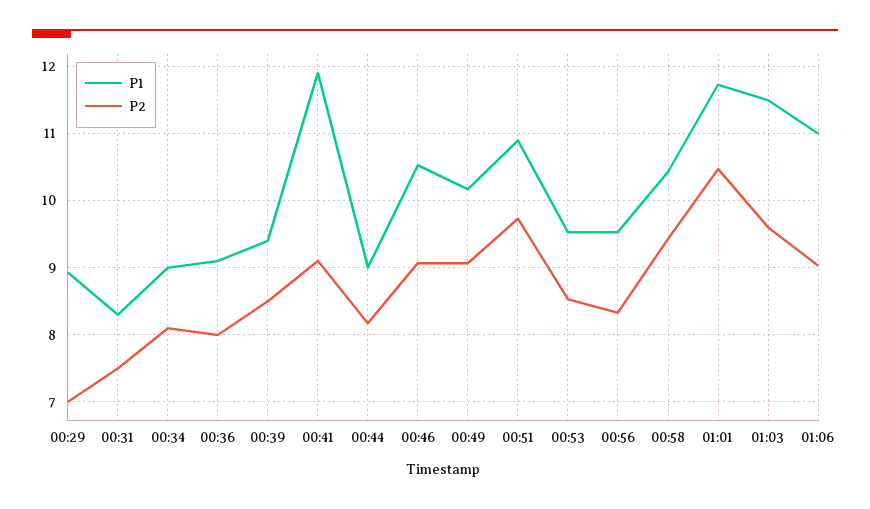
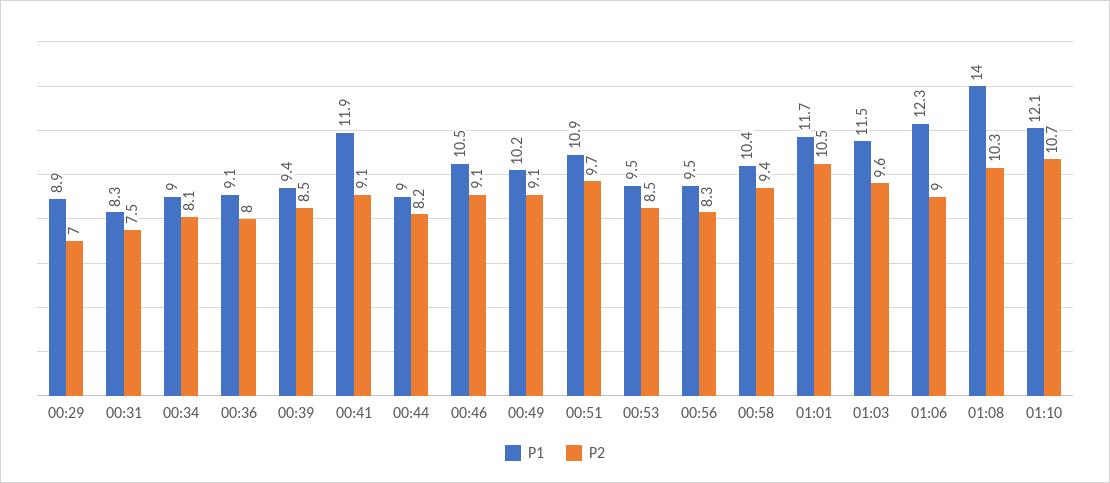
P1, 01:06: 11 -> 12.3
P1, 01:08: none -> 14
P2, 01:08: none -> 10.3
P1, 01:10: none -> 12.1
P2, 01:10: none -> 10.7

